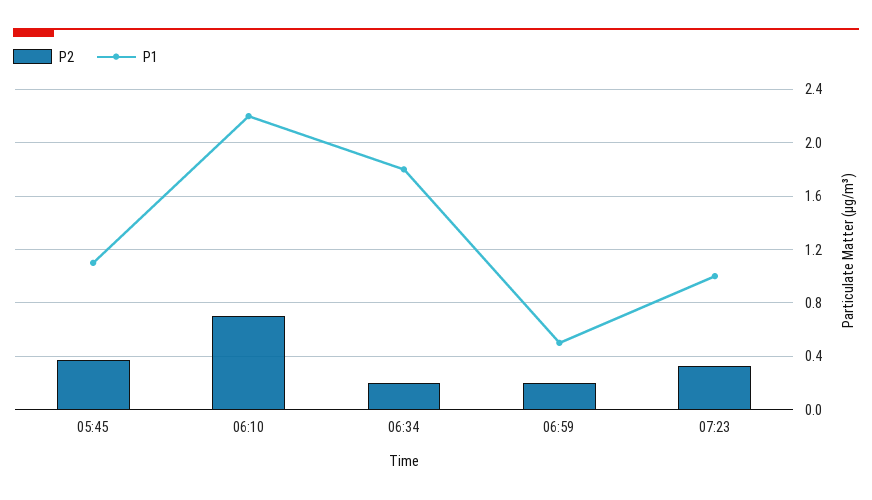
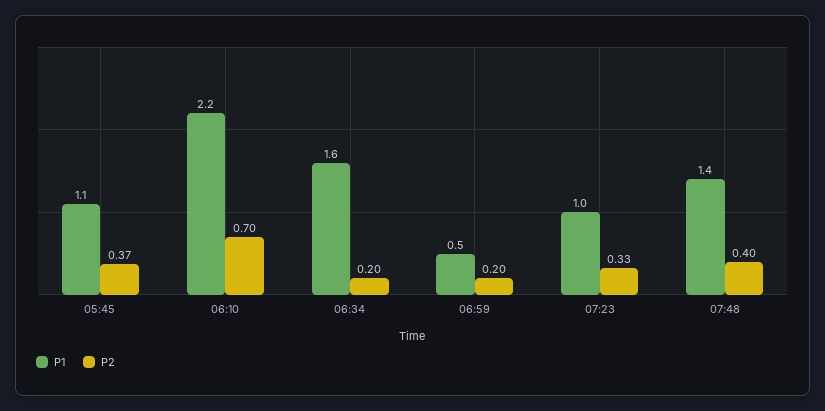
P1, 06:34: 1.8 -> 1.6
P1, 07:48: none -> 1.4
P2, 07:48: none -> 0.4

